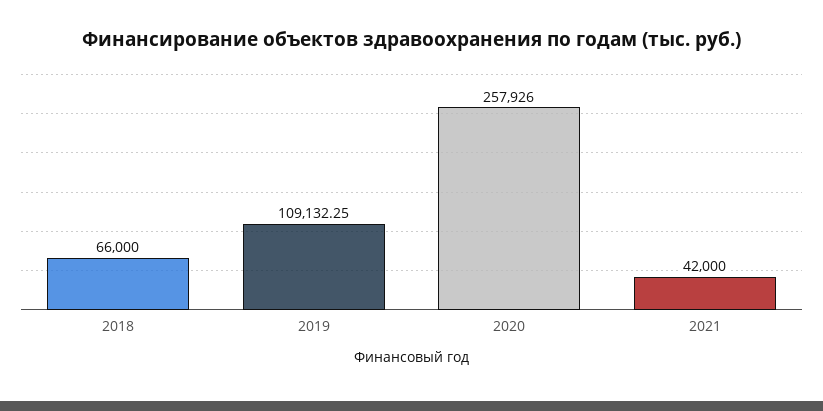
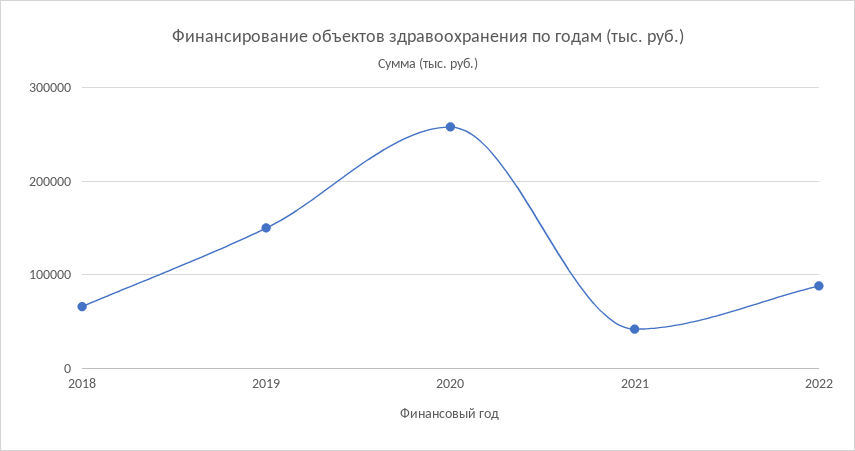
2019: 109132.25 -> 150000
2022: none -> 90000

